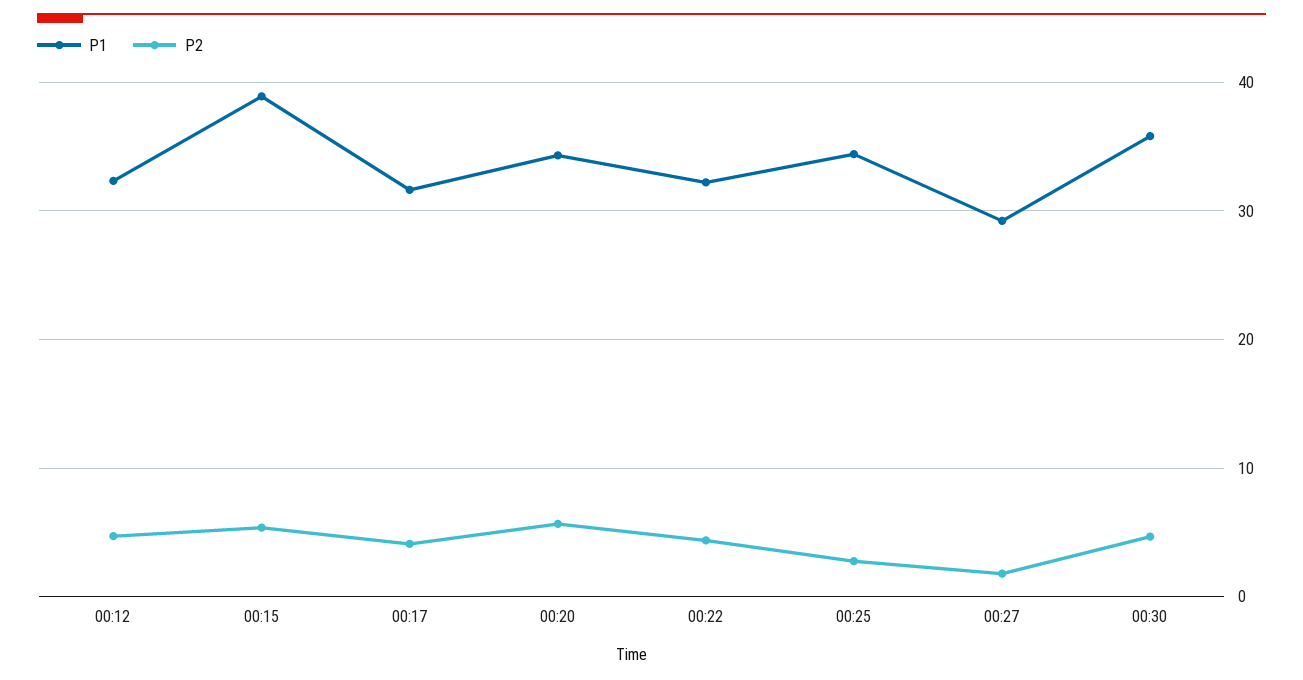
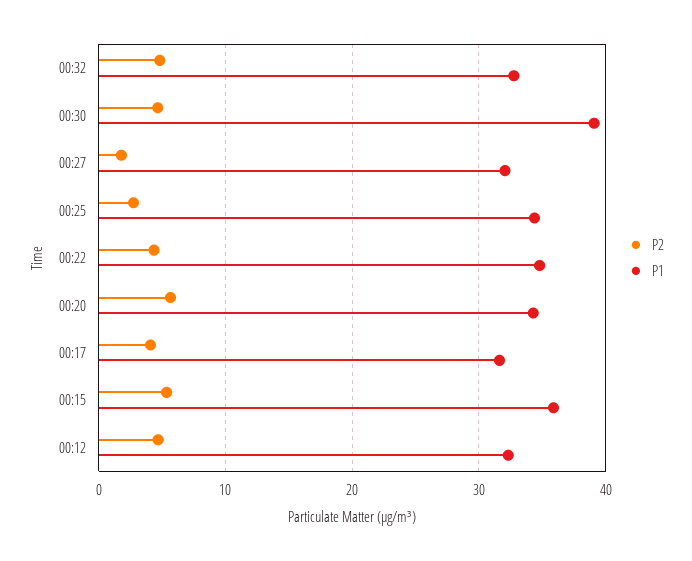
P1, 00:15: 39 -> 36
P1, 00:22: 32 -> 35
P1, 00:27: 29 -> 32
P1, 00:30: 36 -> 39
P2, 00:32: none -> 5
P1, 00:32: none -> 33

